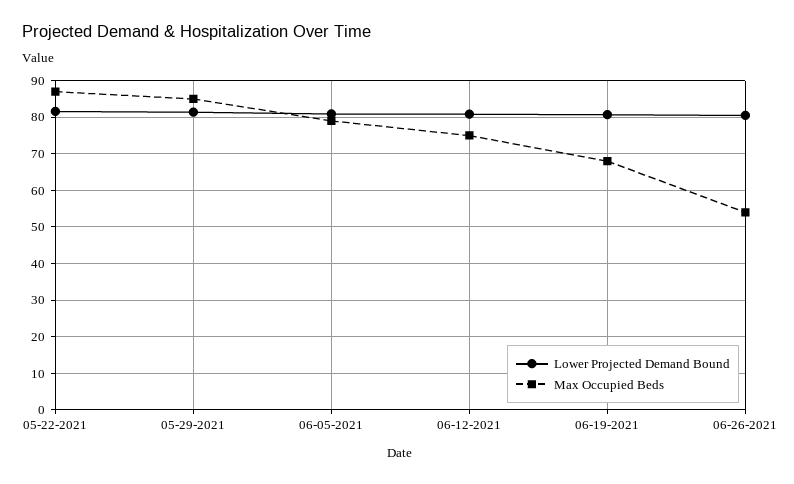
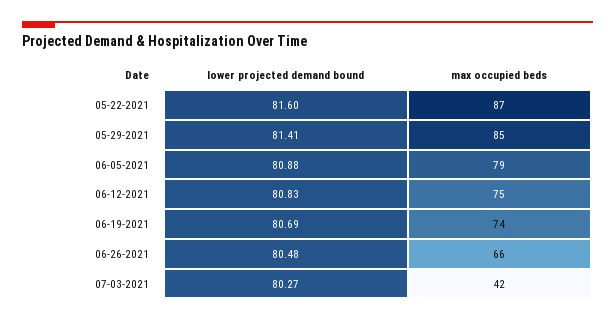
Max Occupied Beds, 06-19-2021: 68 -> 74
Max Occupied Beds, 06-26-2021: 54 -> 66
Lower Projected Demand Bound, 07-03-2021: none -> 80.27
Max Occupied Beds, 07-03-2021: none -> 42

